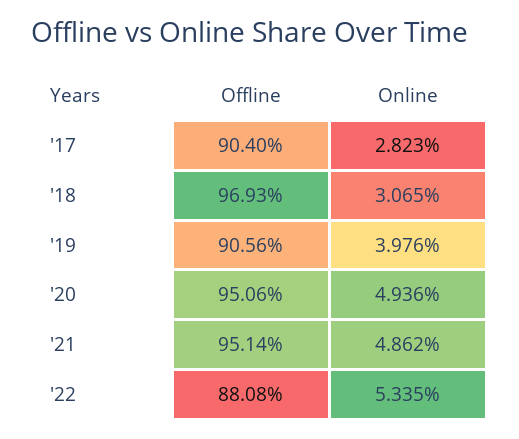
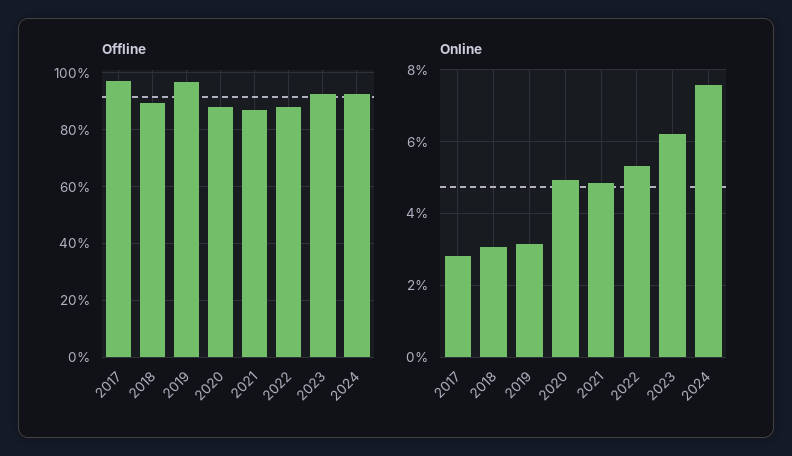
Offline, '17: 90.4 -> 97.5
Offline, '18: 96.93 -> 90
Offline, '19: 90.56 -> 97.5
Online, '19: 3.976 -> 3.2
Offline, '20: 95.06 -> 87.5
Offline, '21: 95.14 -> 87.5
Offline, 2023: none -> 92.5
Offline, 2024: none -> 92.5
Online, 2023: none -> 6.2
Online, 2024: none -> 7.6

